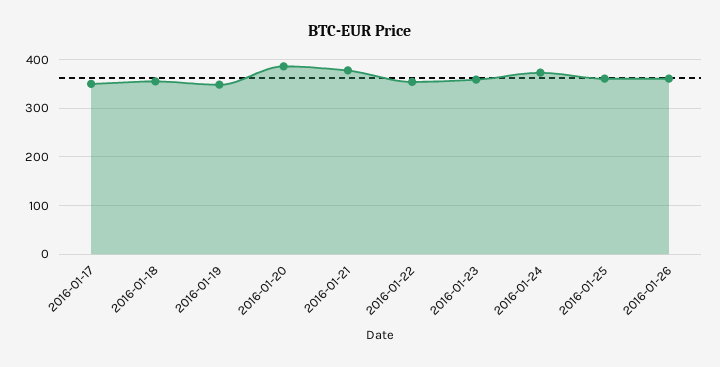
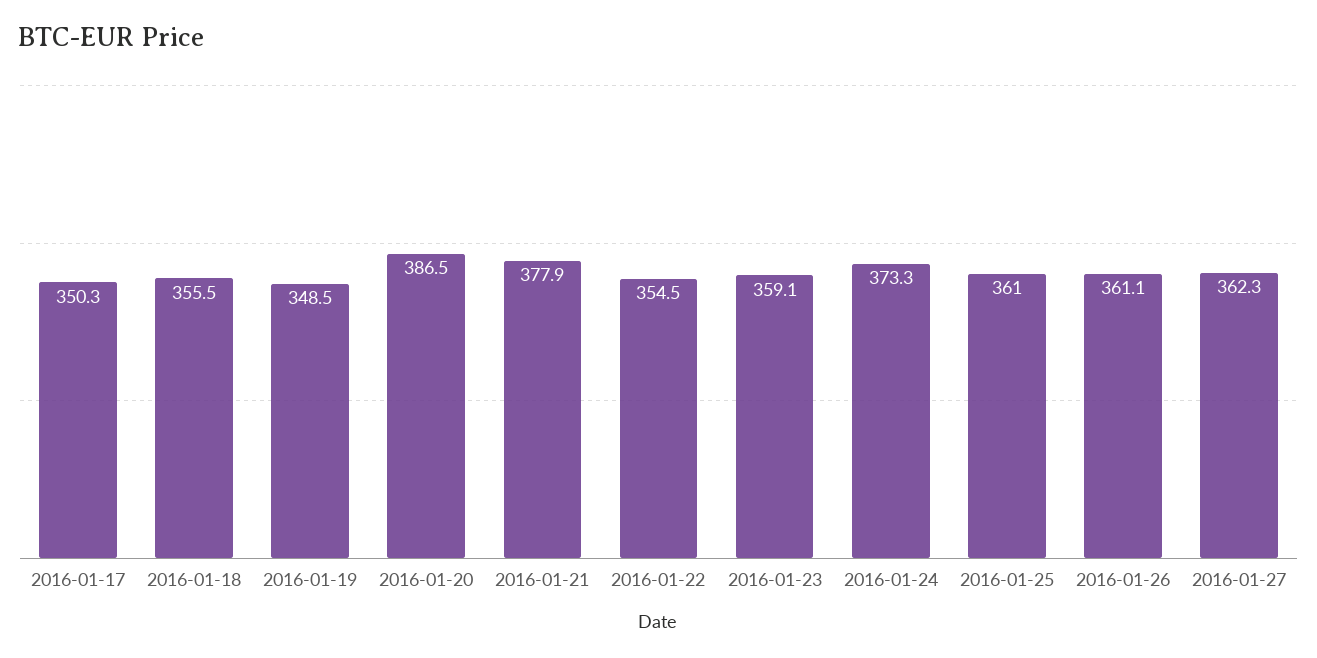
2016-01-27: none -> 362.3

